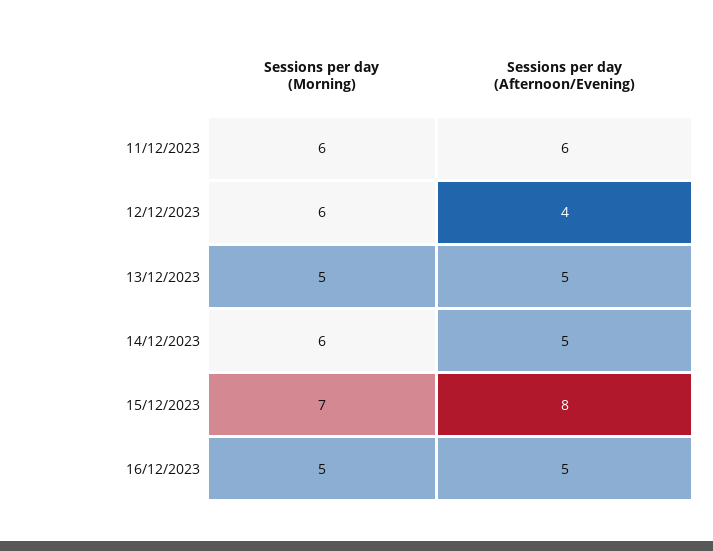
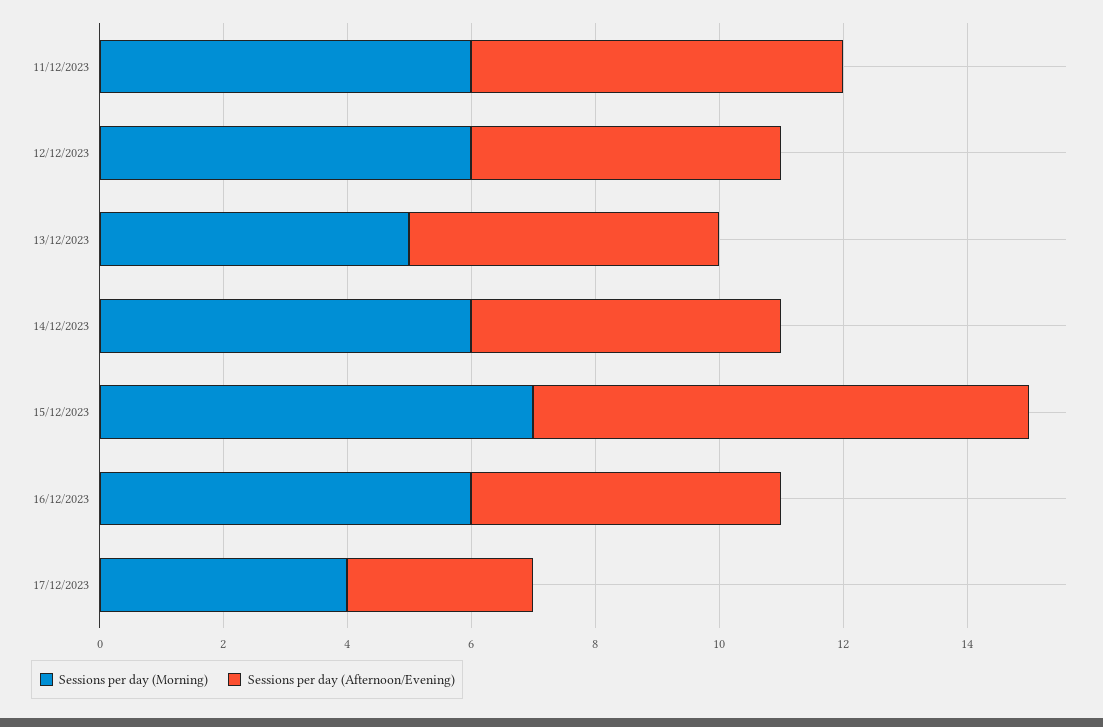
Sessions per day (Afternoon/Evening), 12/12/2023: 4 -> 5
Sessions per day (Morning), 16/12/2023: 5 -> 6
Sessions per day (Morning), 17/12/2023: none -> 4
Sessions per day (Afternoon/Evening), 17/12/2023: none -> 3

